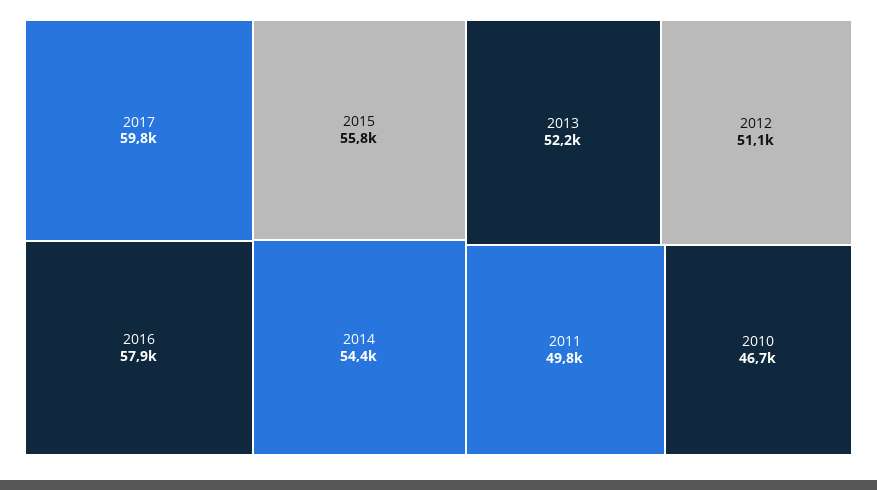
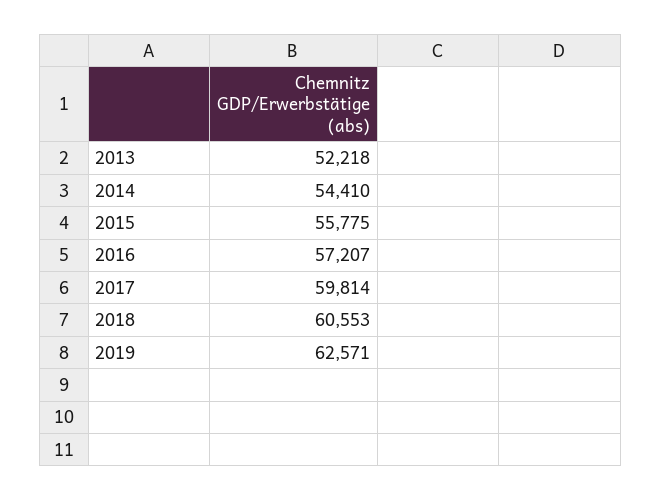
2016: 57900 -> 57207
2012: 51100 -> none
2011: 49800 -> none
2010: 46700 -> none
2018: none -> 60553
2019: none -> 62571

